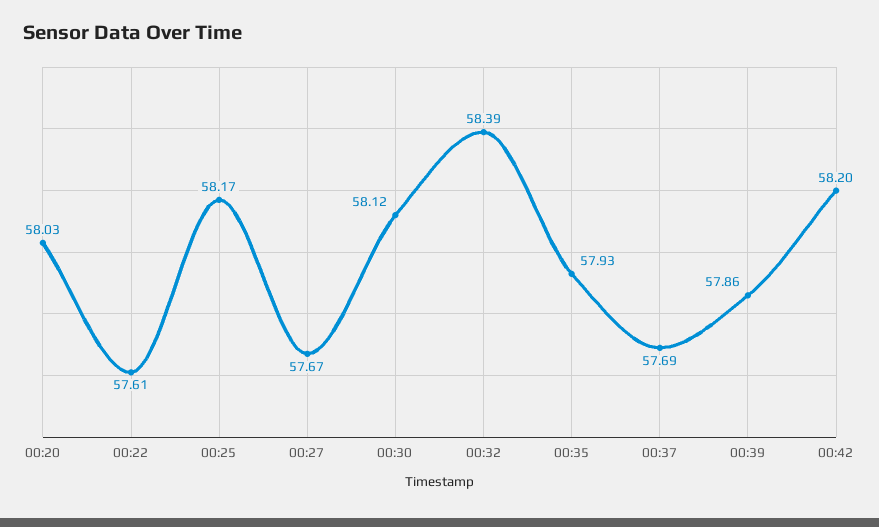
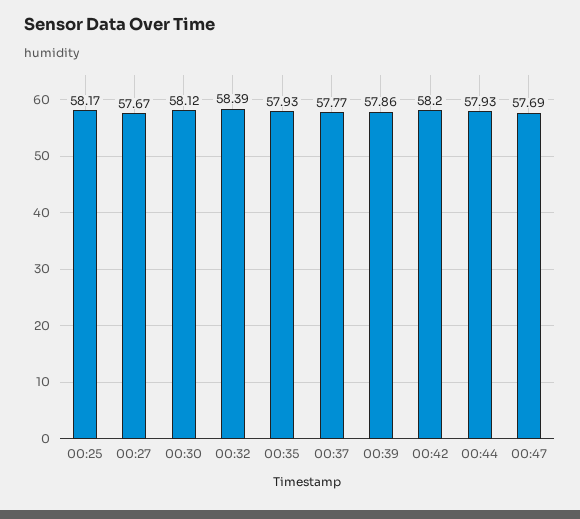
00:20: 58.03 -> none
00:22: 57.61 -> none
00:37: 57.69 -> 57.77
00:44: none -> 57.93
00:47: none -> 57.69

